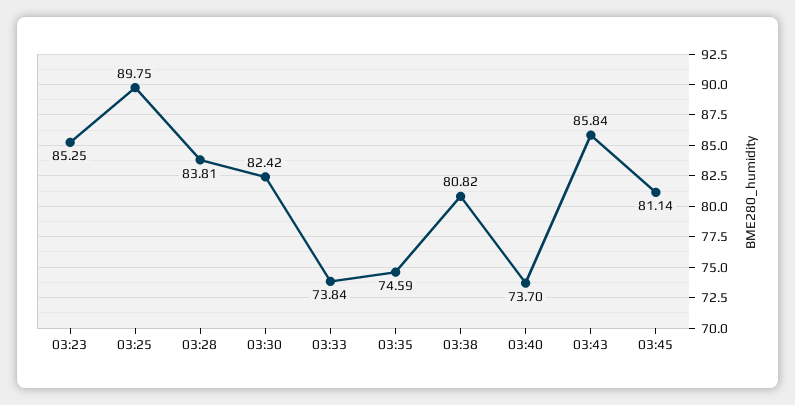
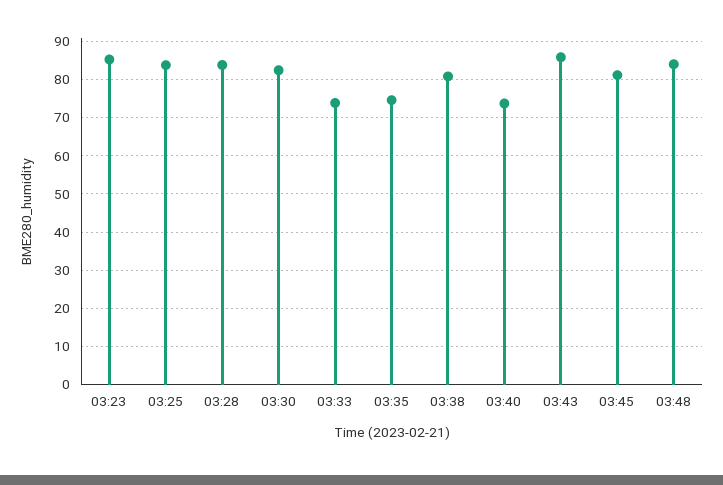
03:25: 89.75 -> 84
03:48: none -> 84

